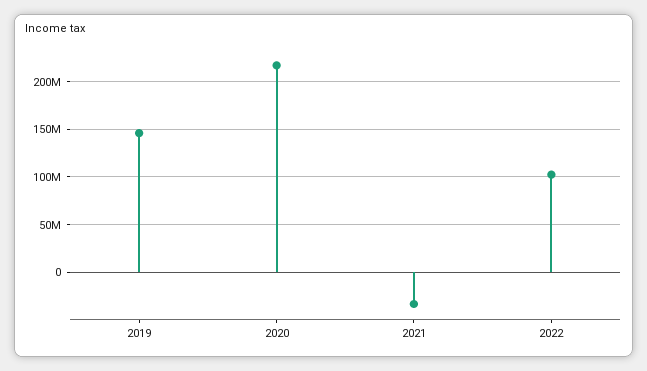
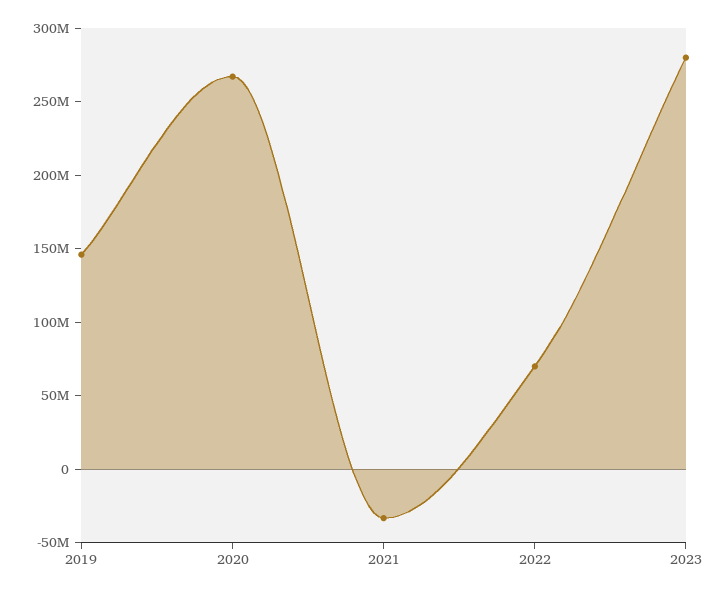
2020: 220000000 -> 270000000
2022: 100000000 -> 70000000
2023: none -> 280000000

